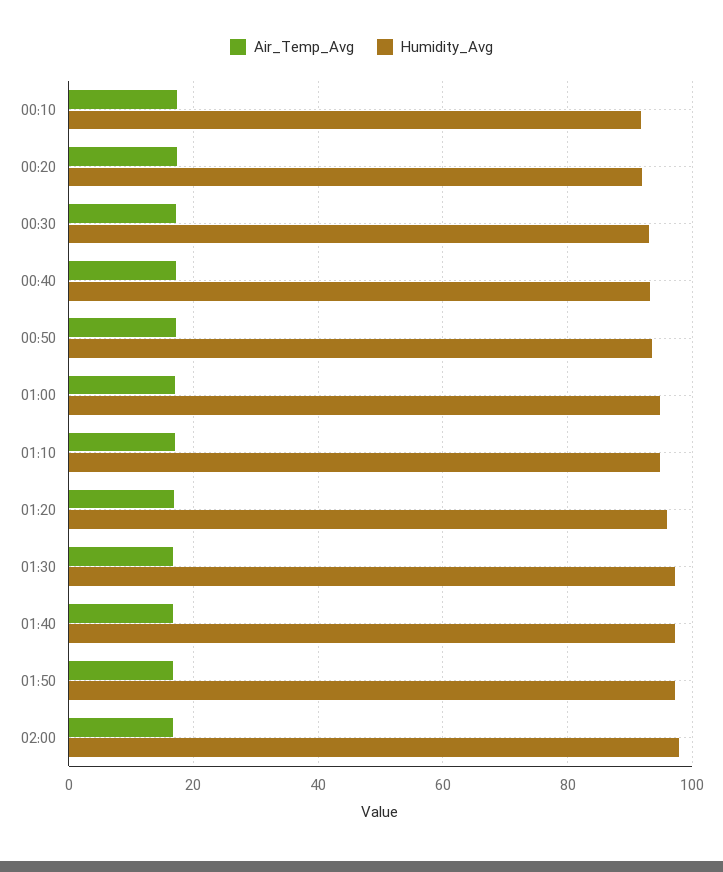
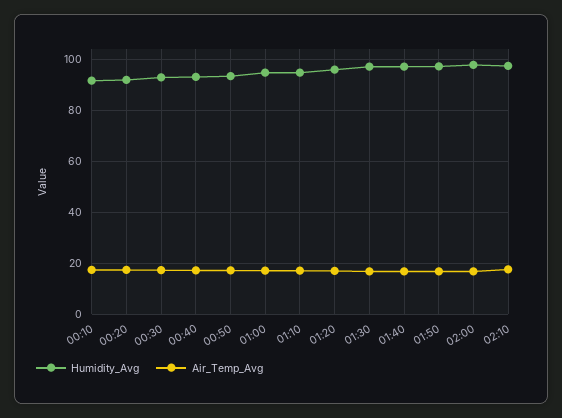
Humidity_Avg, 02:10: none -> 97.5
Air_Temp_Avg, 02:10: none -> 17.5

